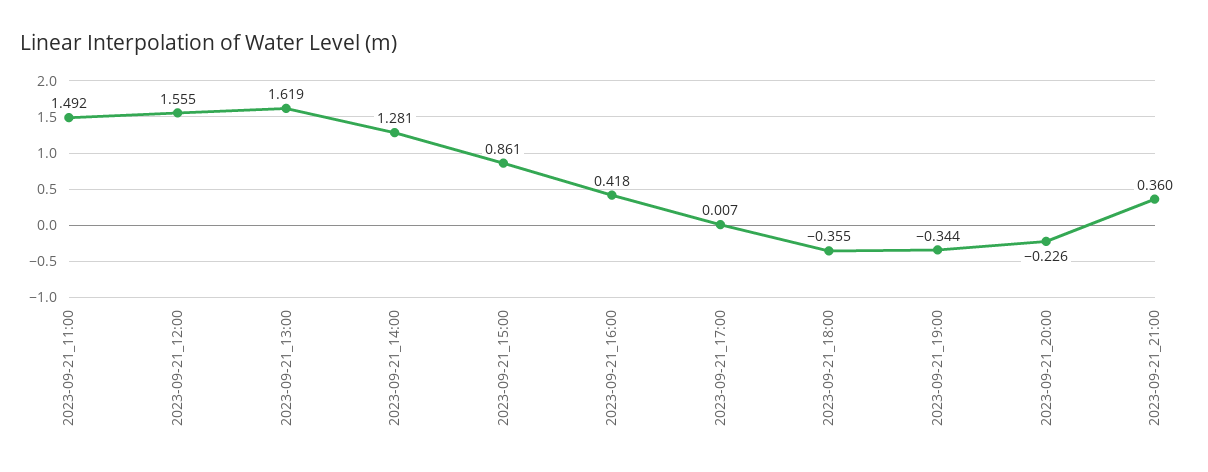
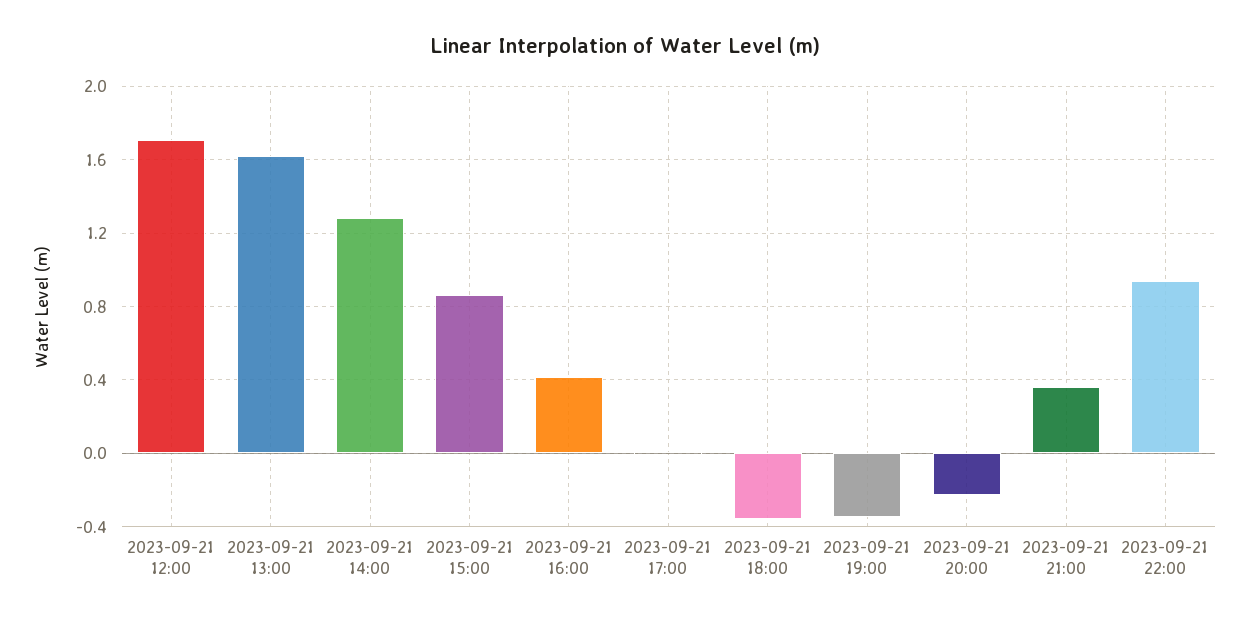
2023-09-21_11:00: 1.492 -> none
2023-09-21_12:00: 1.555 -> 1.7
2023-09-21 22:00: none -> 0.95

